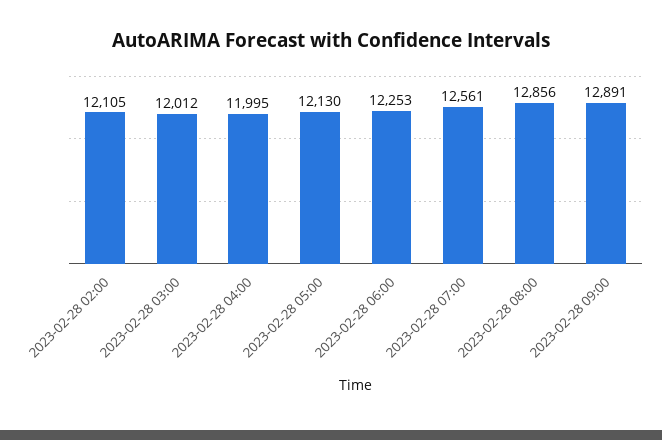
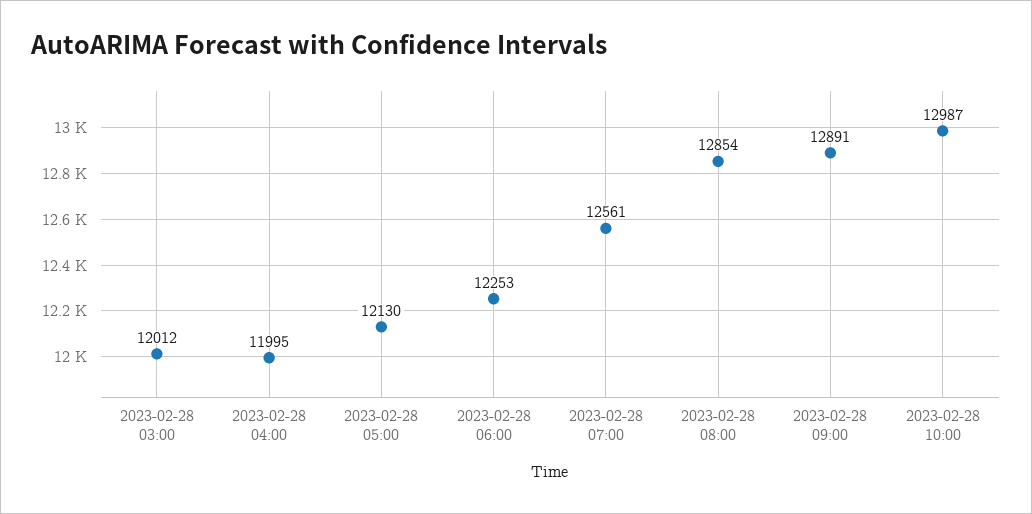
2023-02-28 02:00: 12105 -> none
2023-02-28 08:00: 12856 -> 12854
2023-02-28 10:00: none -> 12987

